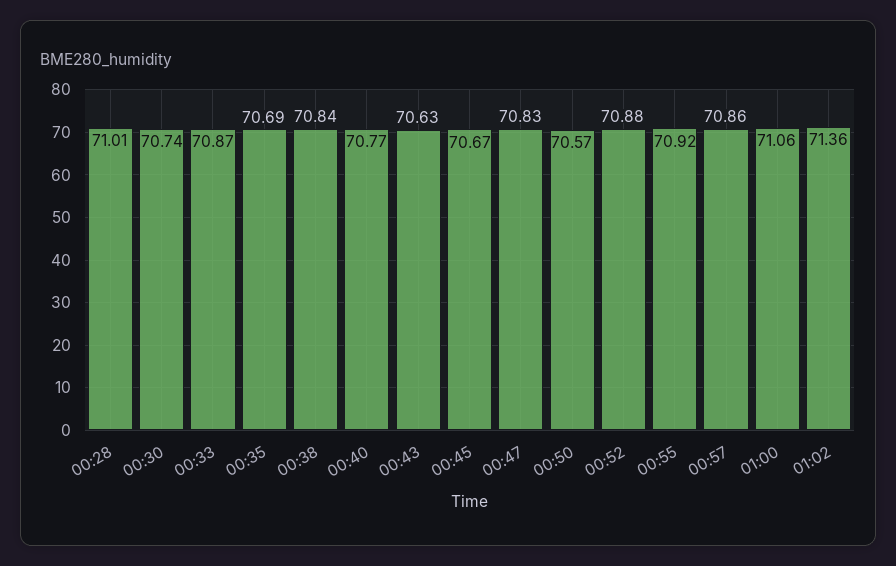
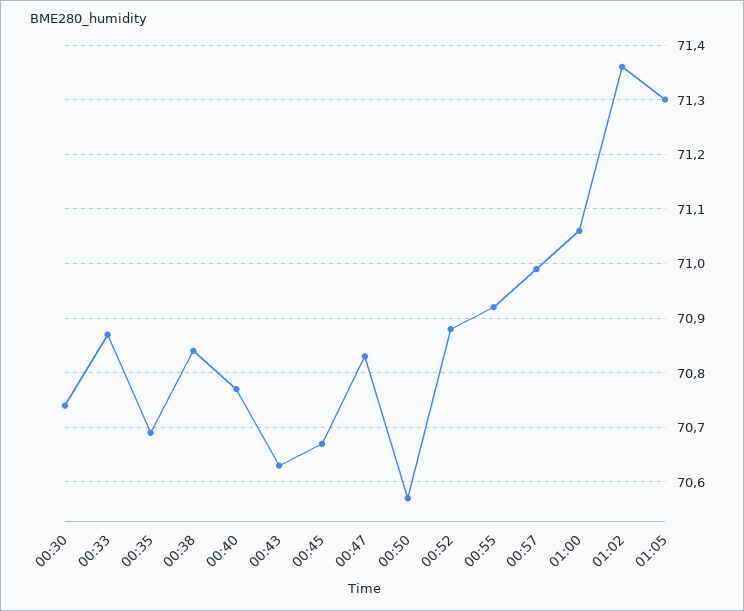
00:28: 71.01 -> none
00:57: 70.86 -> 71
01:05: none -> 71.3

